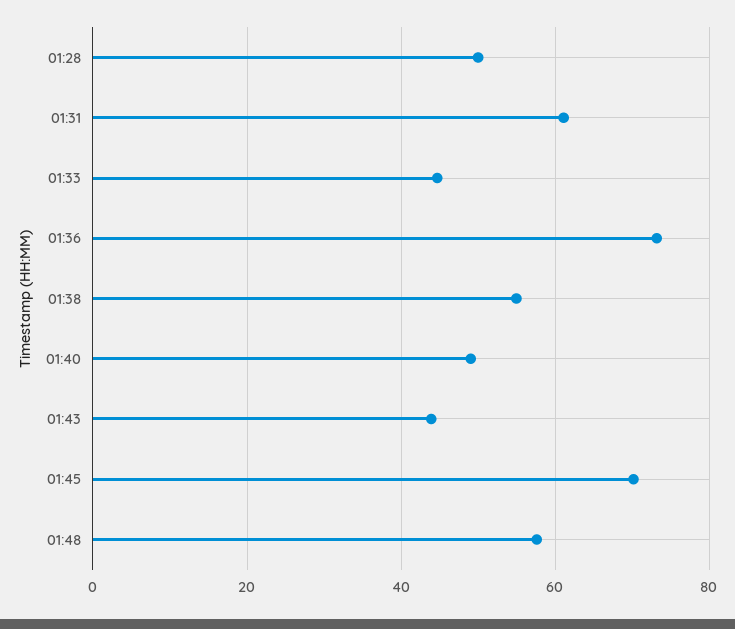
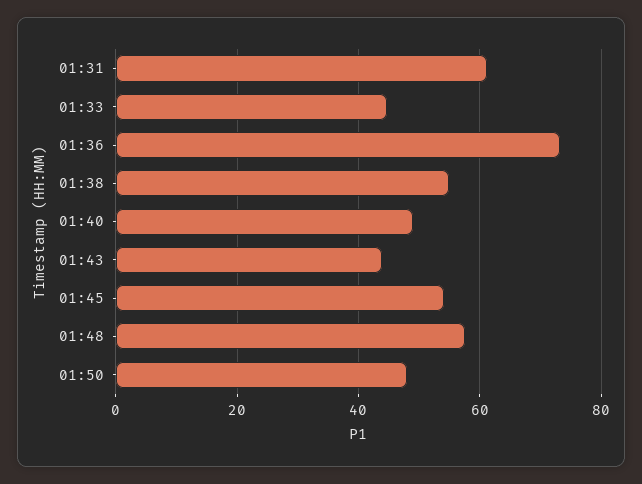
01:28: 50 -> none
01:45: 70 -> 54
01:50: none -> 48

